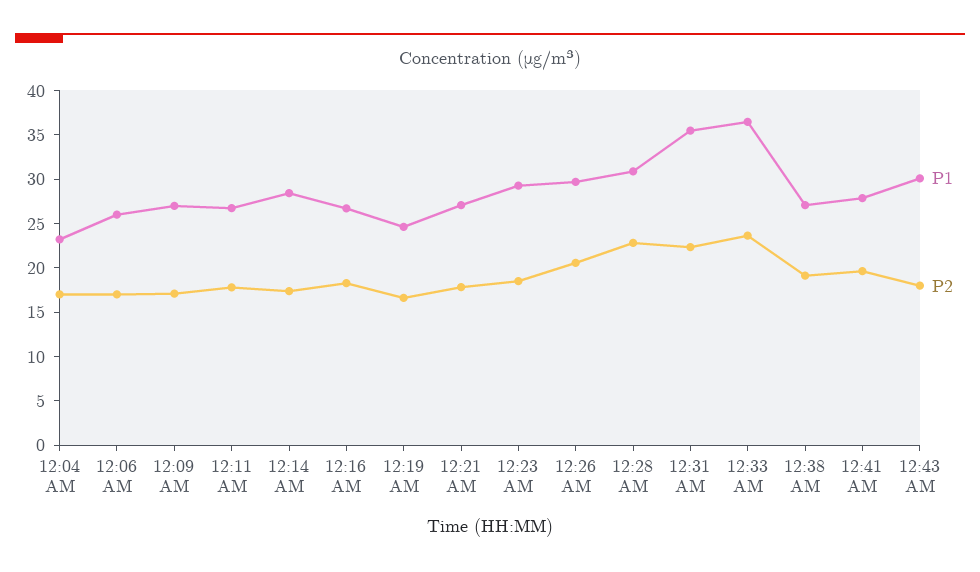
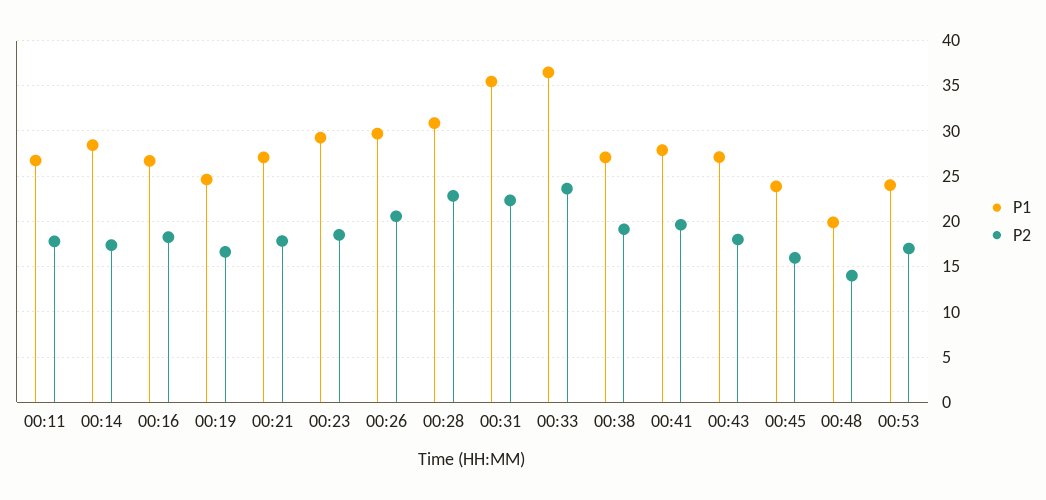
P1, 12:04 AM: 23 -> none
P2, 12:04 AM: 17 -> none
P1, 12:06 AM: 26 -> none
P2, 12:06 AM: 17 -> none
P1, 12:09 AM: 27 -> none
P2, 12:09 AM: 17 -> none
P1, 12:43 AM: 30 -> 27
P1, 00:45: none -> 24
P2, 00:45: none -> 16
P1, 00:48: none -> 20
P2, 00:48: none -> 14
P1, 00:53: none -> 24
P2, 00:53: none -> 17

